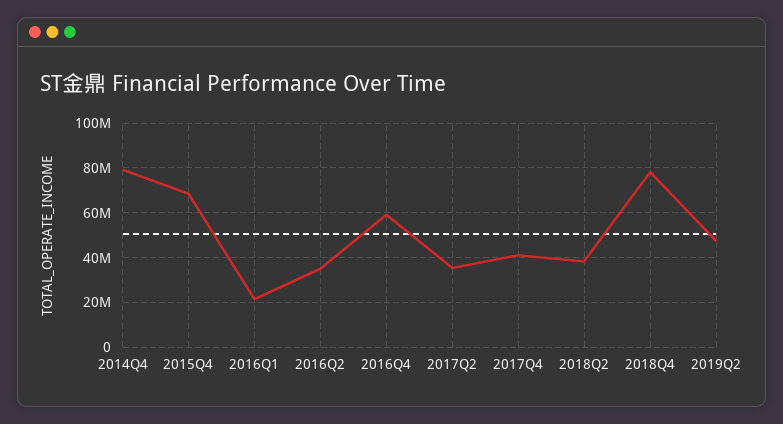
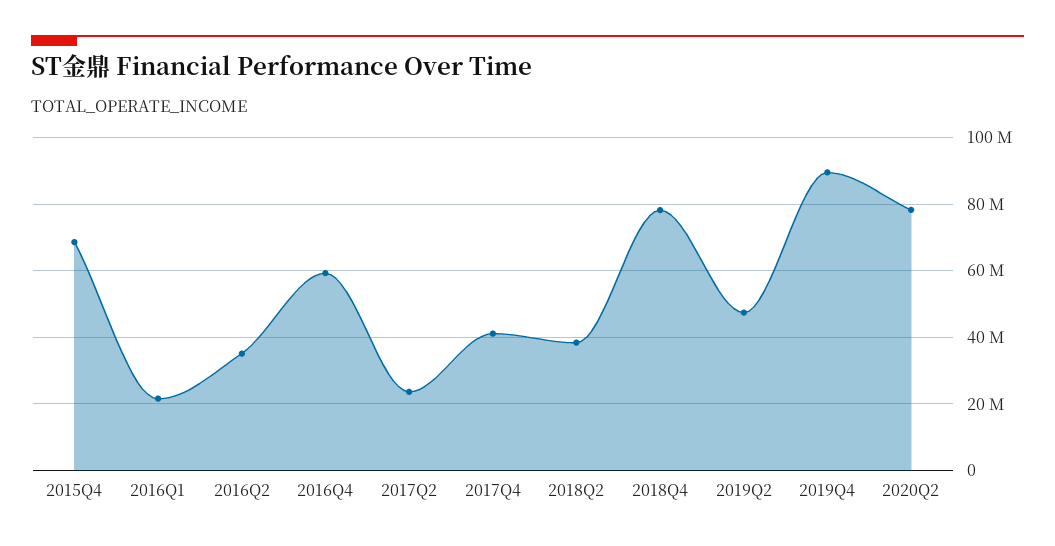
2014Q4: 80000000 -> none
2017Q2: 35000000 -> 24000000
2019Q4: none -> 90000000
2020Q2: none -> 78000000

